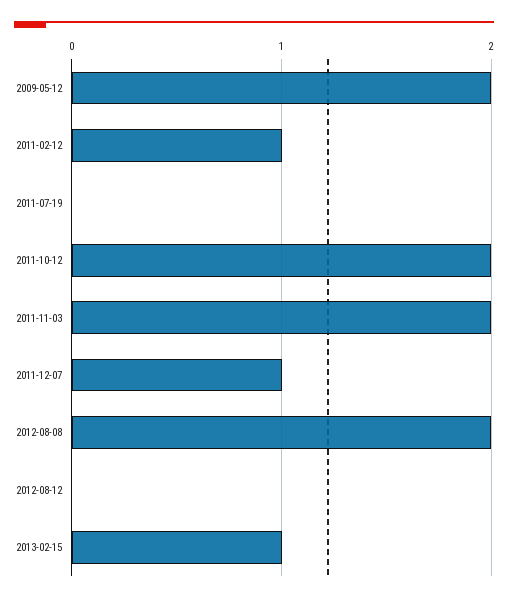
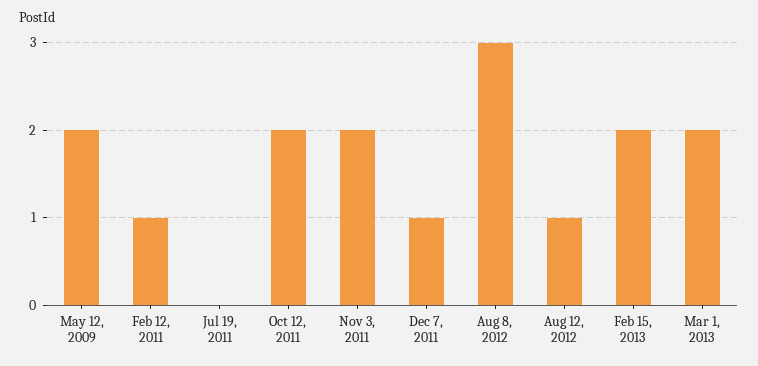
2012-08-08: 2 -> 3
2012-08-12: 0 -> 1
2013-02-15: 1 -> 2
Mar 1, 2013: none -> 2

